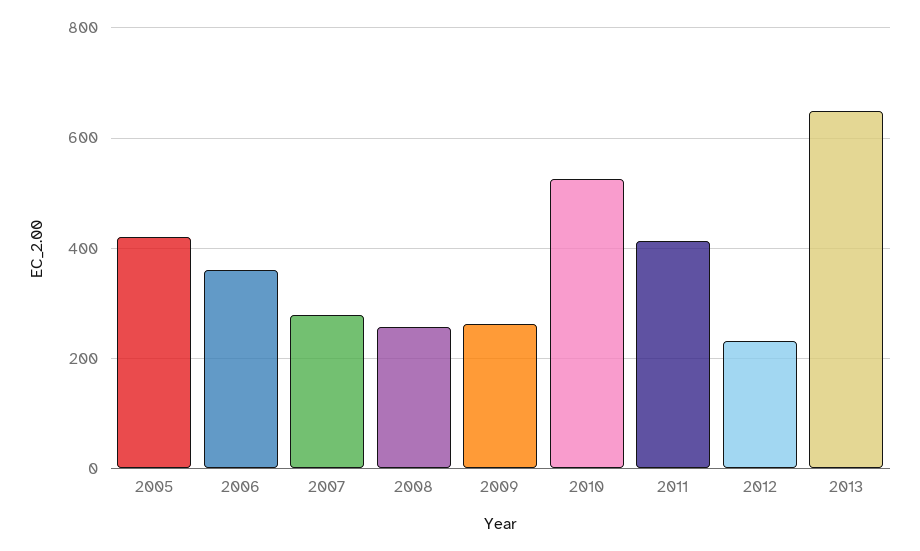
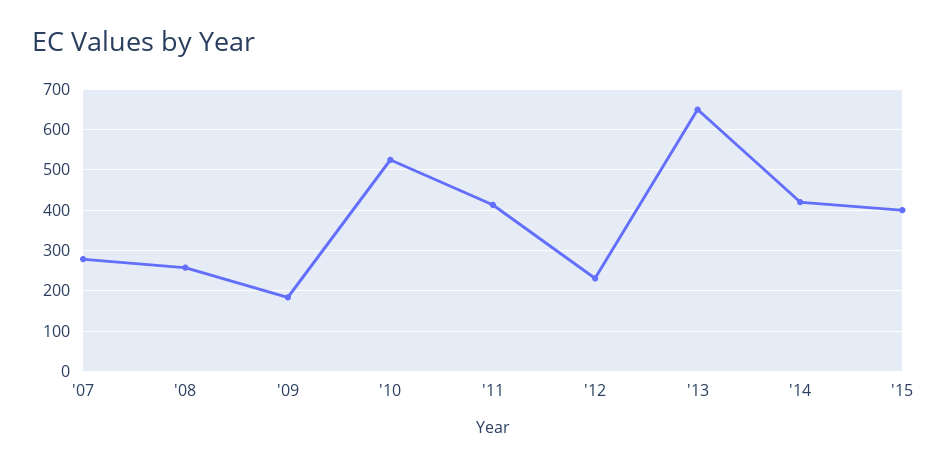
2005: 420 -> none
2006: 360 -> none
2009: 260 -> 180
'14: none -> 420
'15: none -> 400

